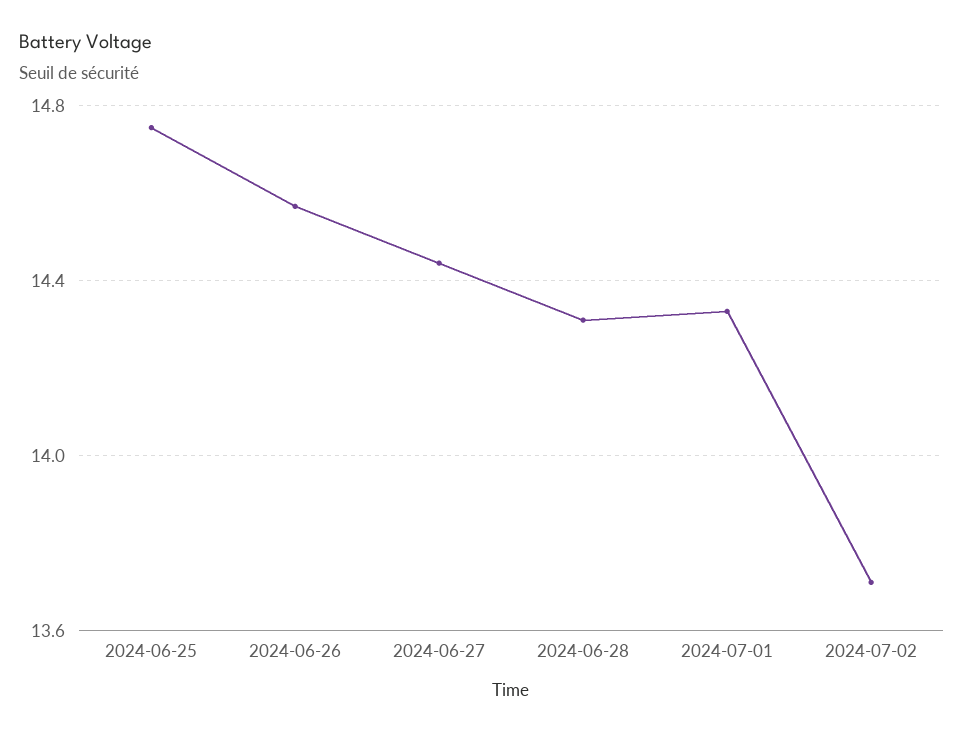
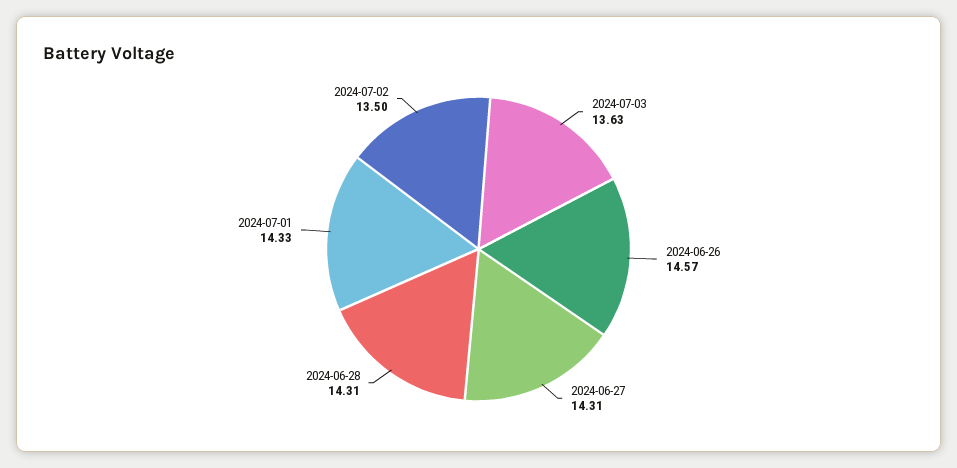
2024-06-25: 14.75 -> none
2024-06-27: 14.45 -> 14.31
2024-07-02: 13.7 -> 13.5
2024-07-03: none -> 13.63

